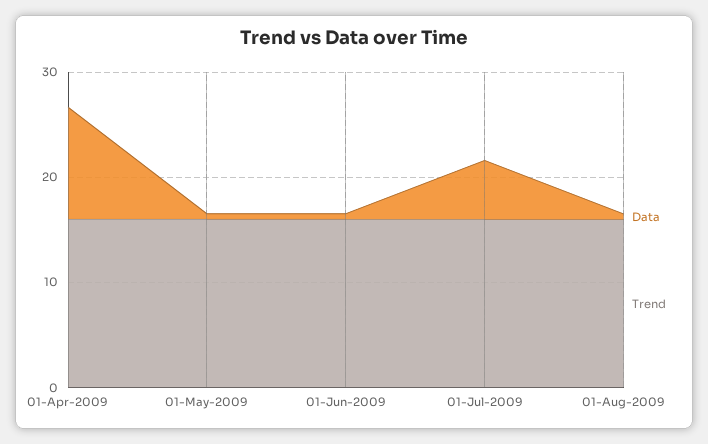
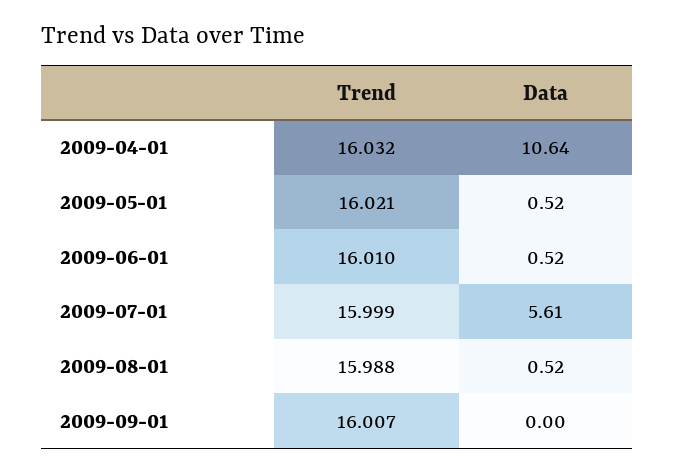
Trend, 2009-09-01: none -> 16.007
Data, 2009-09-01: none -> 0

